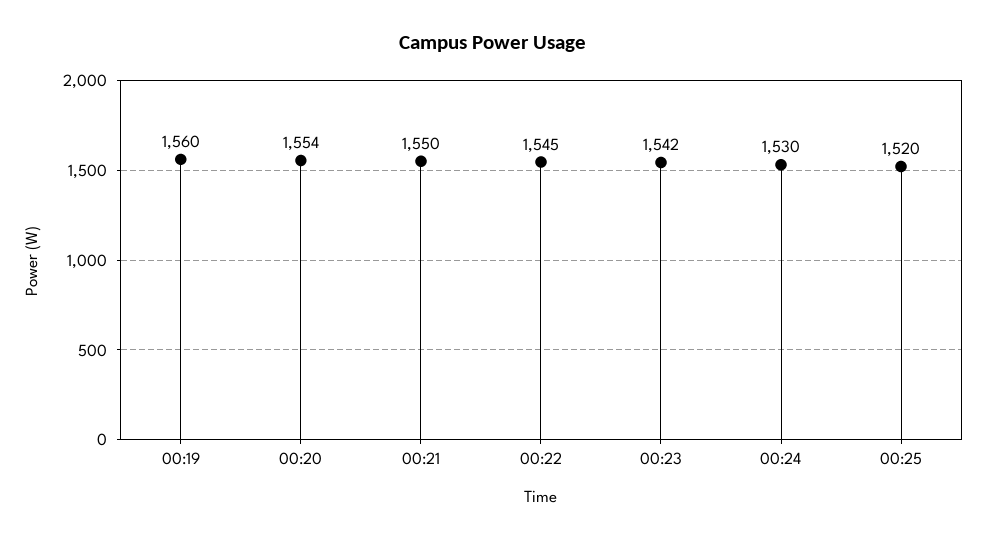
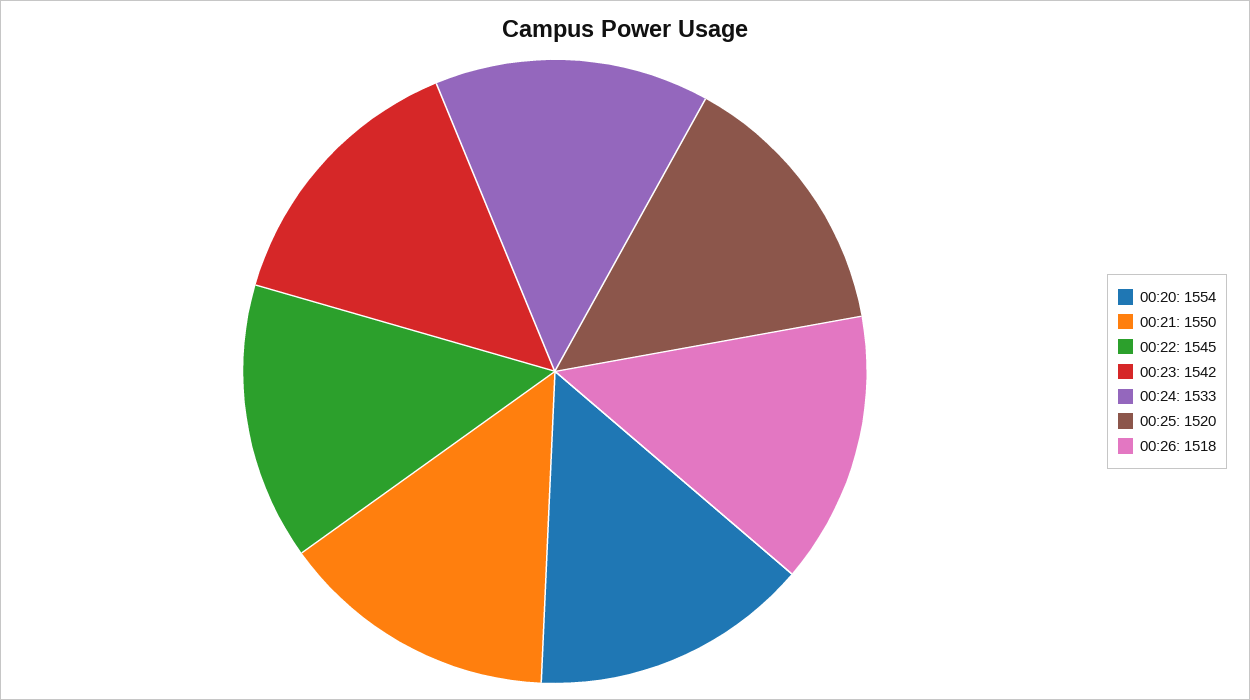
00:19: 1560 -> none
00:24: 1530 -> 1533
00:26: none -> 1518

